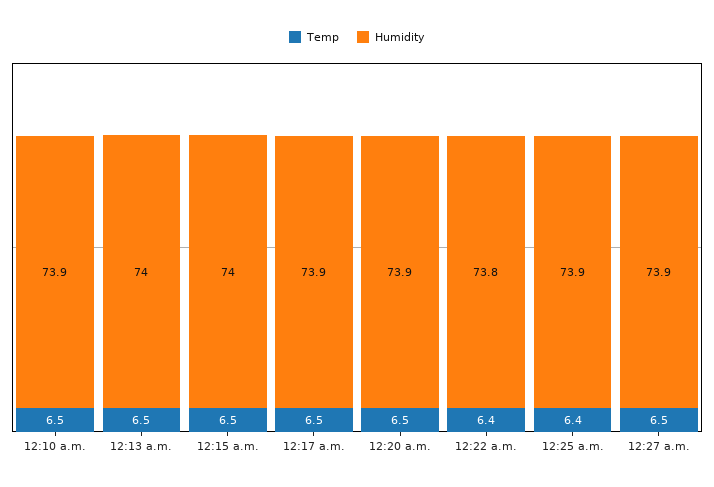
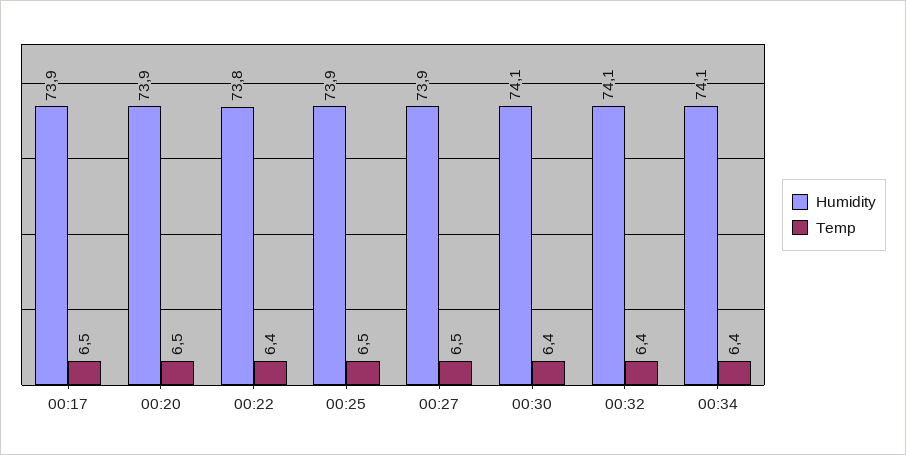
Temp, 12:10 a.m.: 6.5 -> none
Humidity, 12:10 a.m.: 73.9 -> none
Temp, 12:13 a.m.: 6.5 -> none
Humidity, 12:13 a.m.: 74 -> none
Temp, 12:15 a.m.: 6.5 -> none
Humidity, 12:15 a.m.: 74 -> none
Temp, 12:25 a.m.: 6.4 -> 6.5
Humidity, 00:30: none -> 74.1
Temp, 00:30: none -> 6.4
Humidity, 00:32: none -> 74.1
Temp, 00:32: none -> 6.4
Humidity, 00:34: none -> 74.1
Temp, 00:34: none -> 6.4

